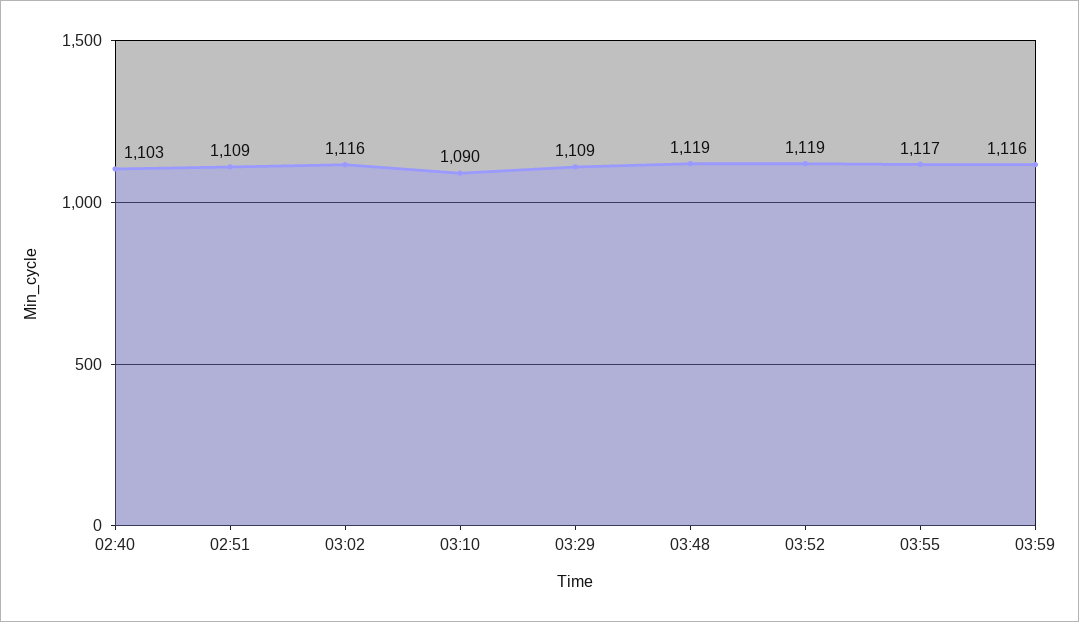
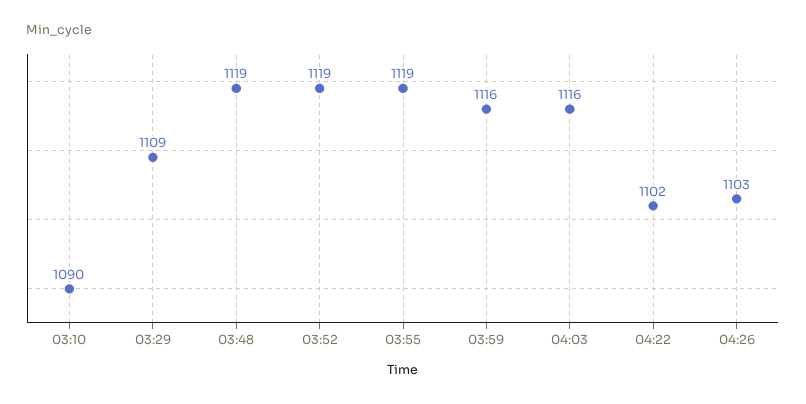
02:40: 1103 -> none
02:51: 1109 -> none
03:02: 1116 -> none
03:55: 1117 -> 1119
04:03: none -> 1116
04:22: none -> 1102
04:26: none -> 1103

